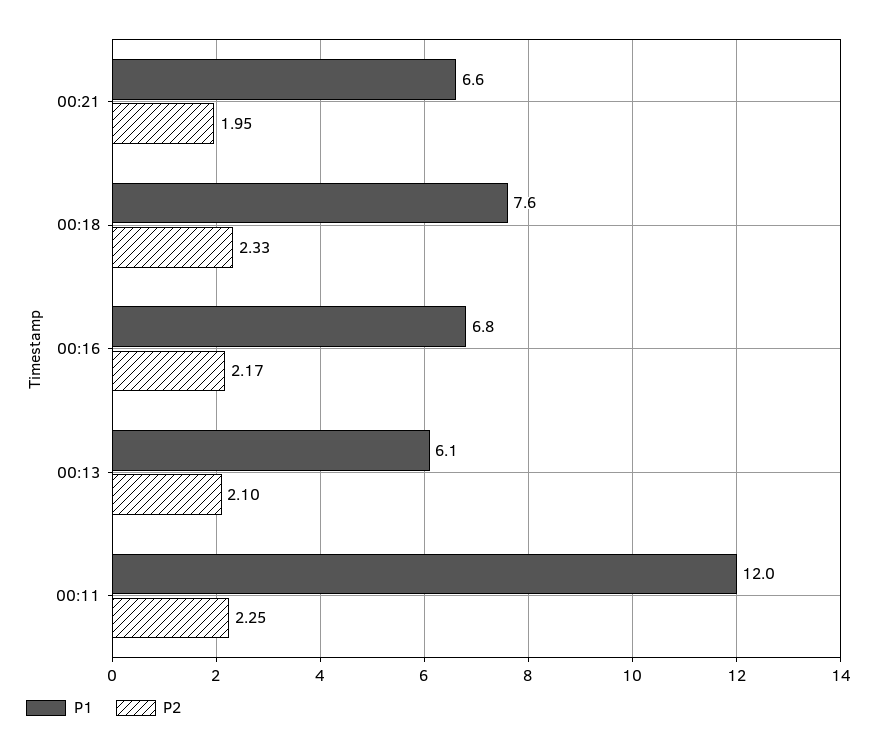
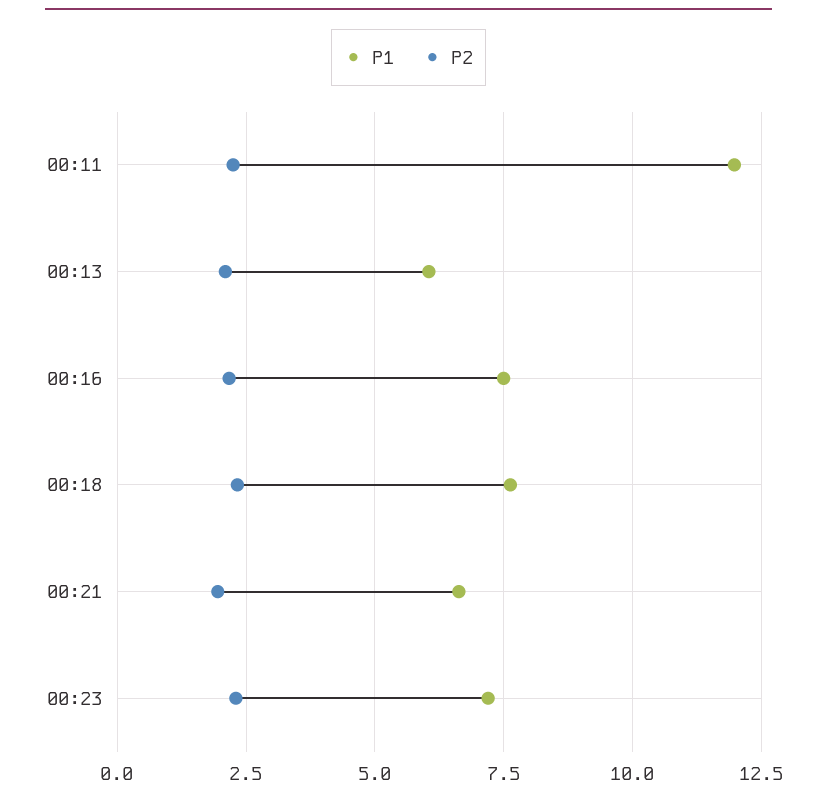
P1, 00:16: 6.8 -> 7.5
P1, 00:23: none -> 7.25
P2, 00:23: none -> 2.25

